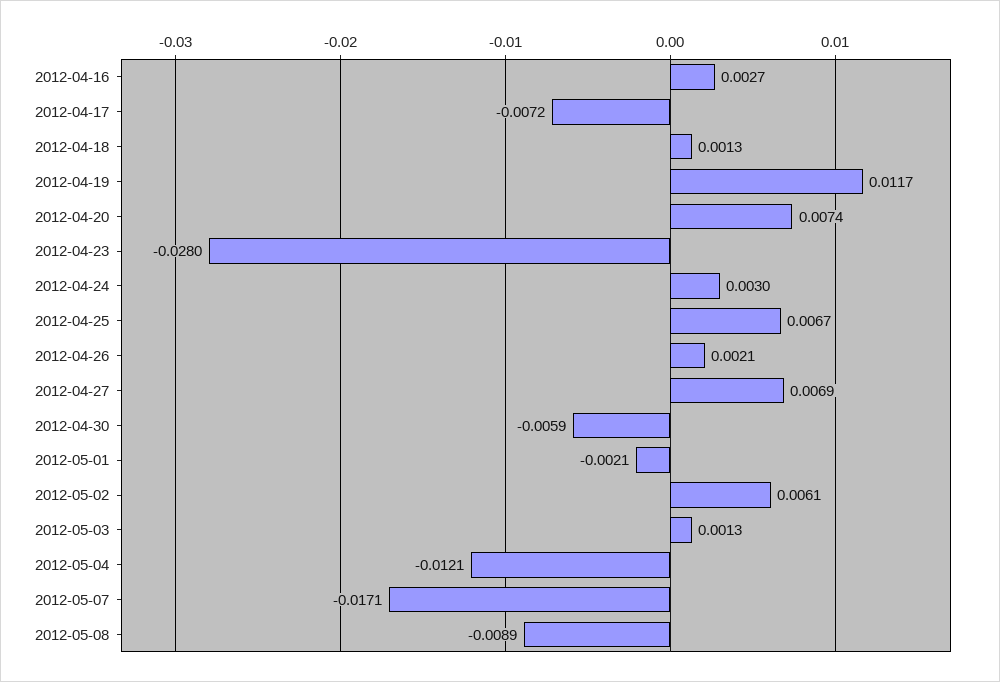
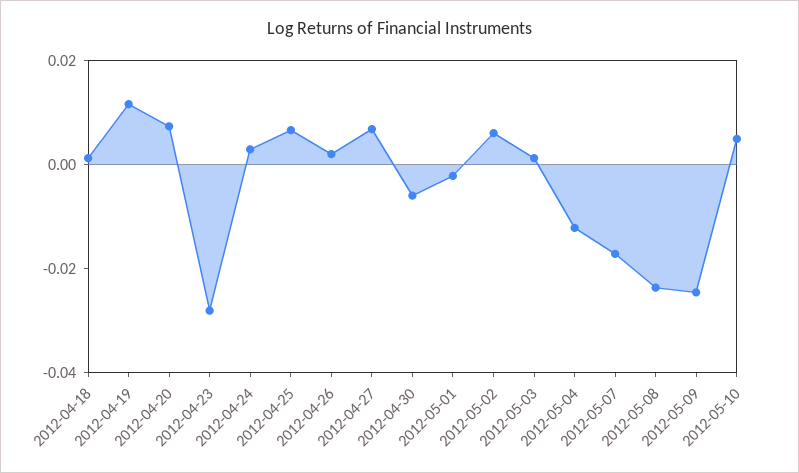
2012-04-16: 0.0027 -> none
2012-04-17: -0.0072 -> none
2012-05-08: -0.0089 -> -0.025
2012-05-09: none -> -0.025
2012-05-10: none -> 0.005

